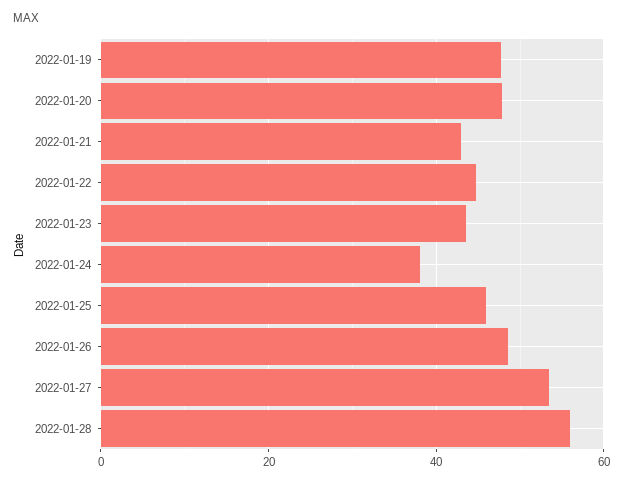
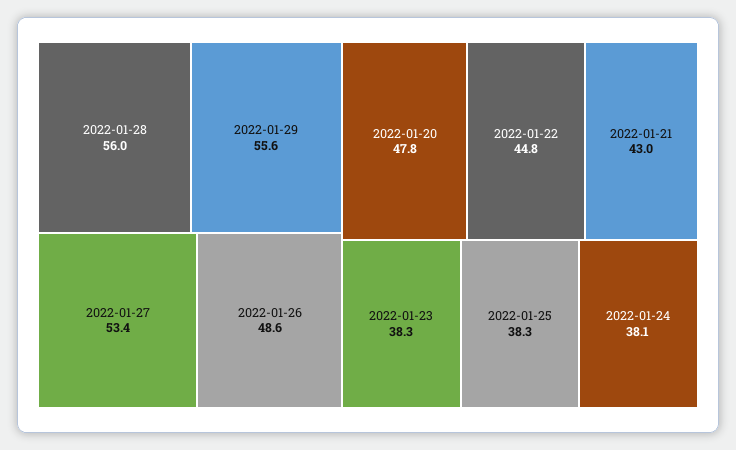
2022-01-19: 48 -> none
2022-01-23: 44 -> 38.3
2022-01-25: 46 -> 38.3
2022-01-29: none -> 55.6

